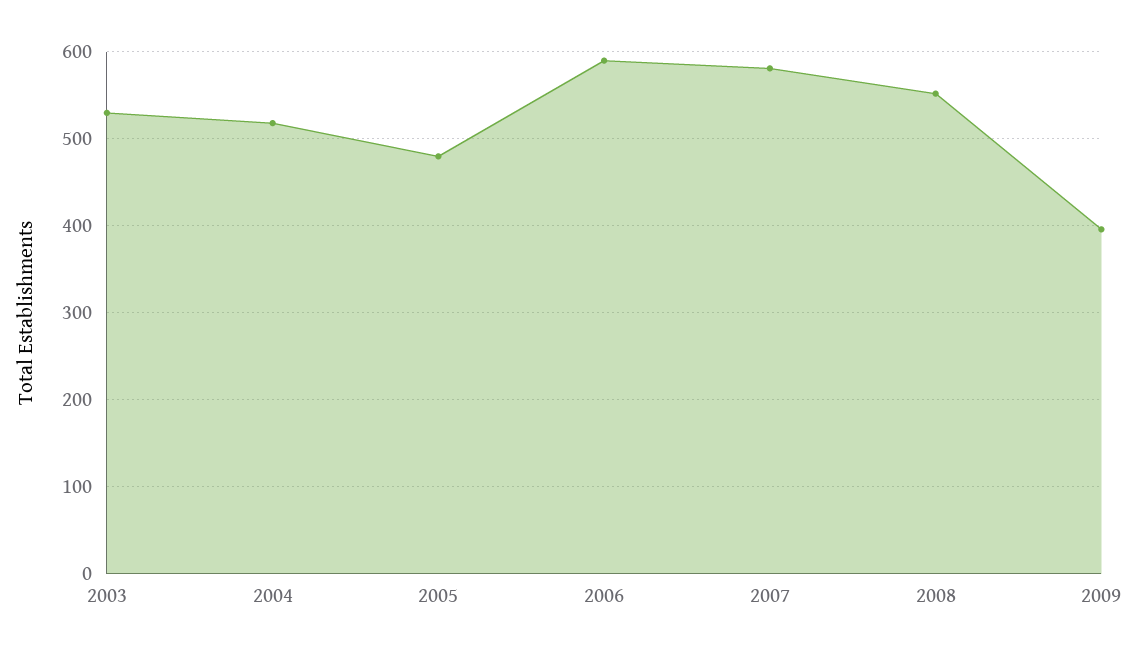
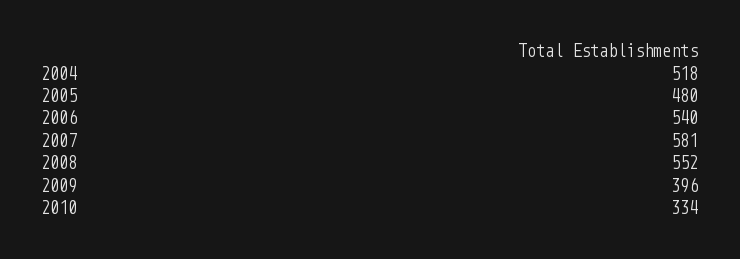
2003: 530 -> none
2006: 590 -> 540
2010: none -> 334

